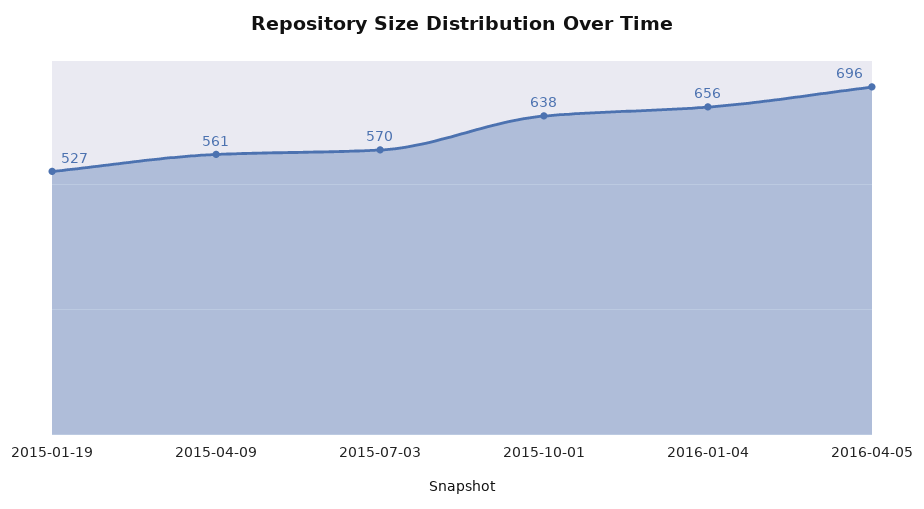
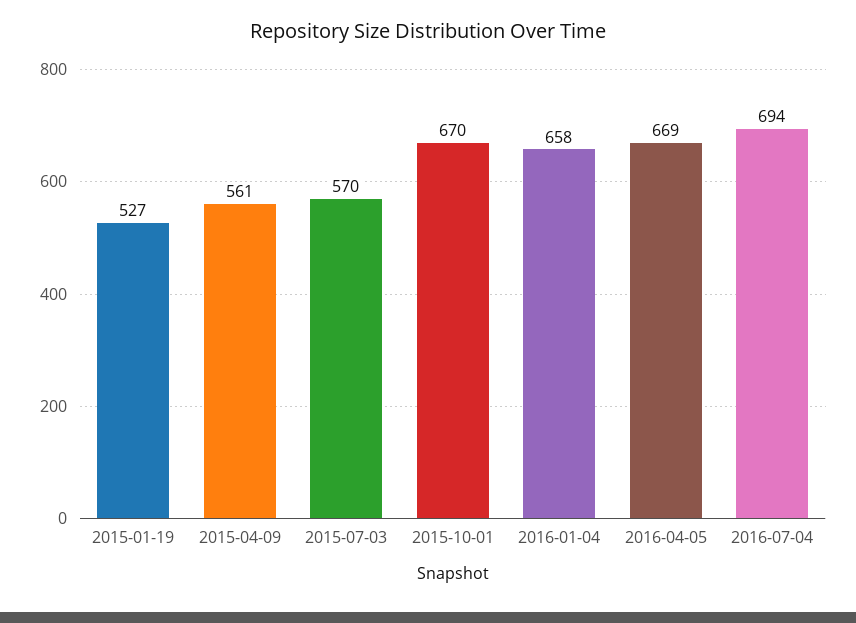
2015-10-01: 638 -> 670
2016-01-04: 656 -> 658
2016-04-05: 696 -> 669
2016-07-04: none -> 694

